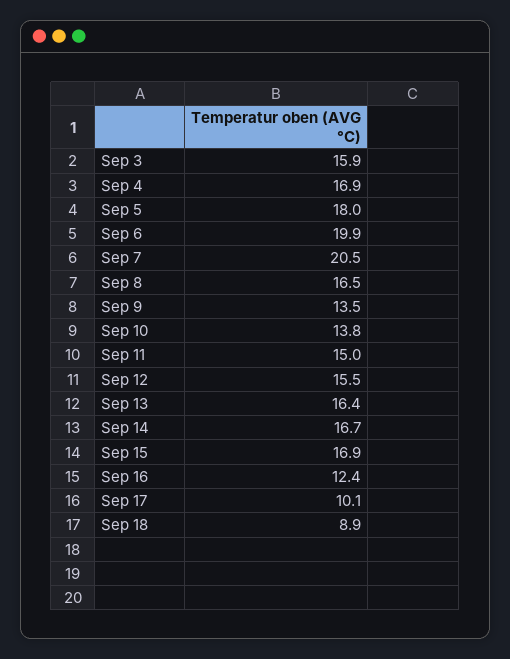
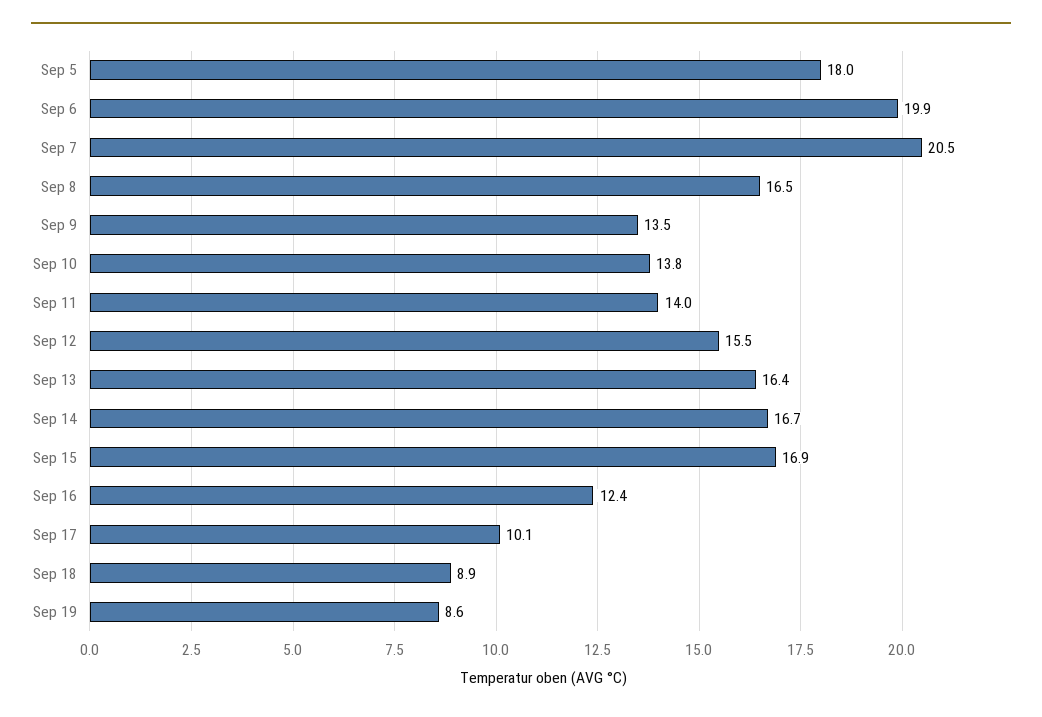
Sep 3: 15.9 -> none
Sep 4: 16.9 -> none
Sep 11: 15 -> 14
Sep 19: none -> 8.6

